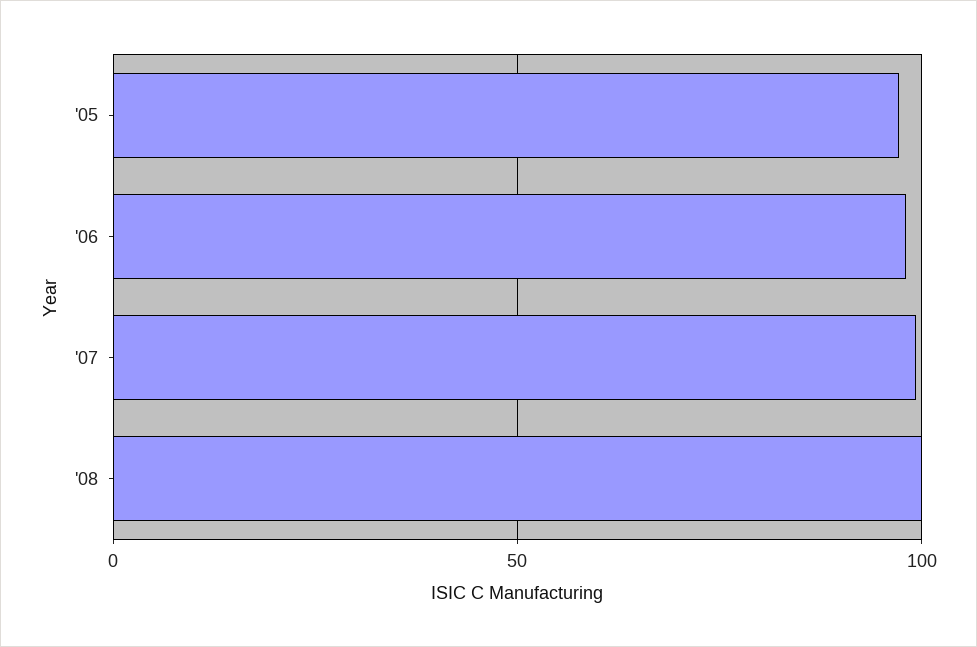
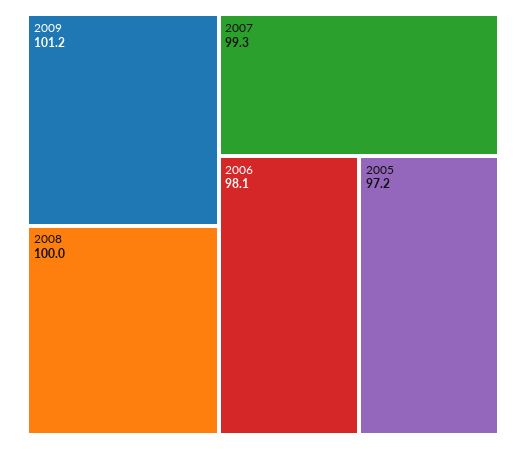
2009: none -> 101.2

